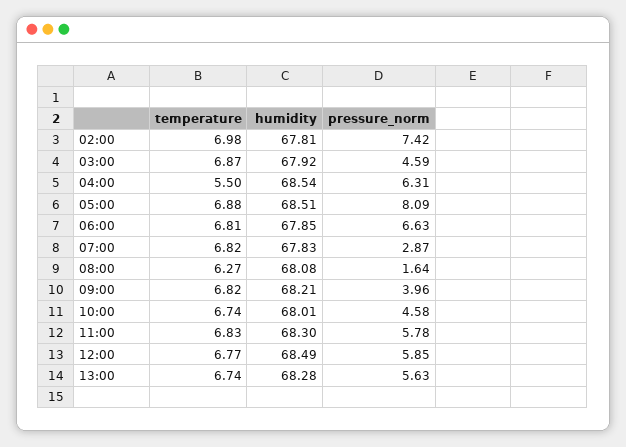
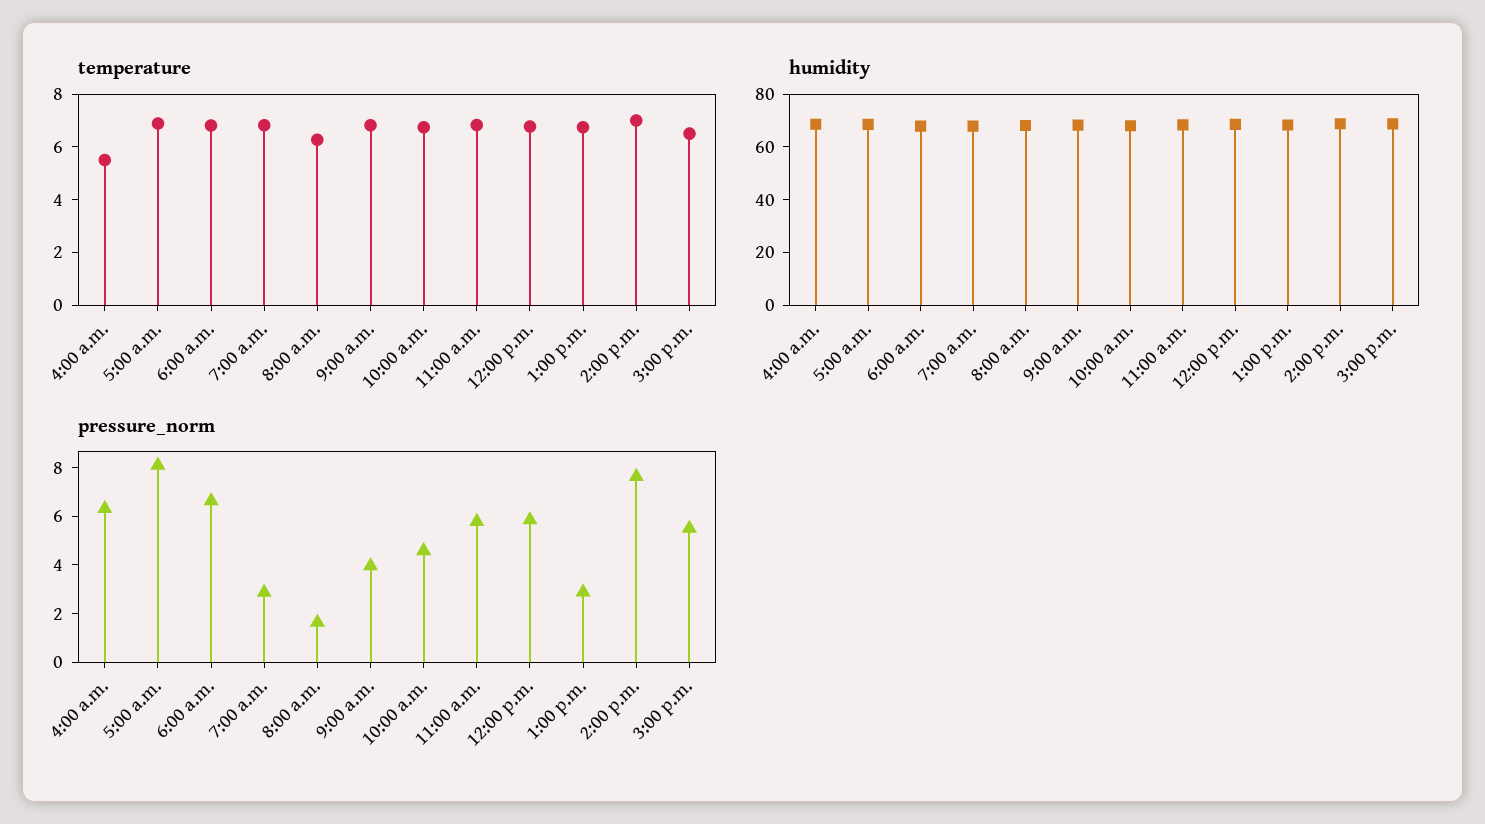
temperature, 02:00: 6.98 -> none
humidity, 02:00: 67.81 -> none
pressure_norm, 02:00: 7.42 -> none
temperature, 03:00: 6.87 -> none
humidity, 03:00: 67.92 -> none
pressure_norm, 03:00: 4.59 -> none
pressure_norm, 13:00: 5.63 -> 3
temperature, 2:00 p.m.: none -> 7
temperature, 3:00 p.m.: none -> 6.5
humidity, 2:00 p.m.: none -> 70
humidity, 3:00 p.m.: none -> 70
pressure_norm, 2:00 p.m.: none -> 7.5
pressure_norm, 3:00 p.m.: none -> 5.5

